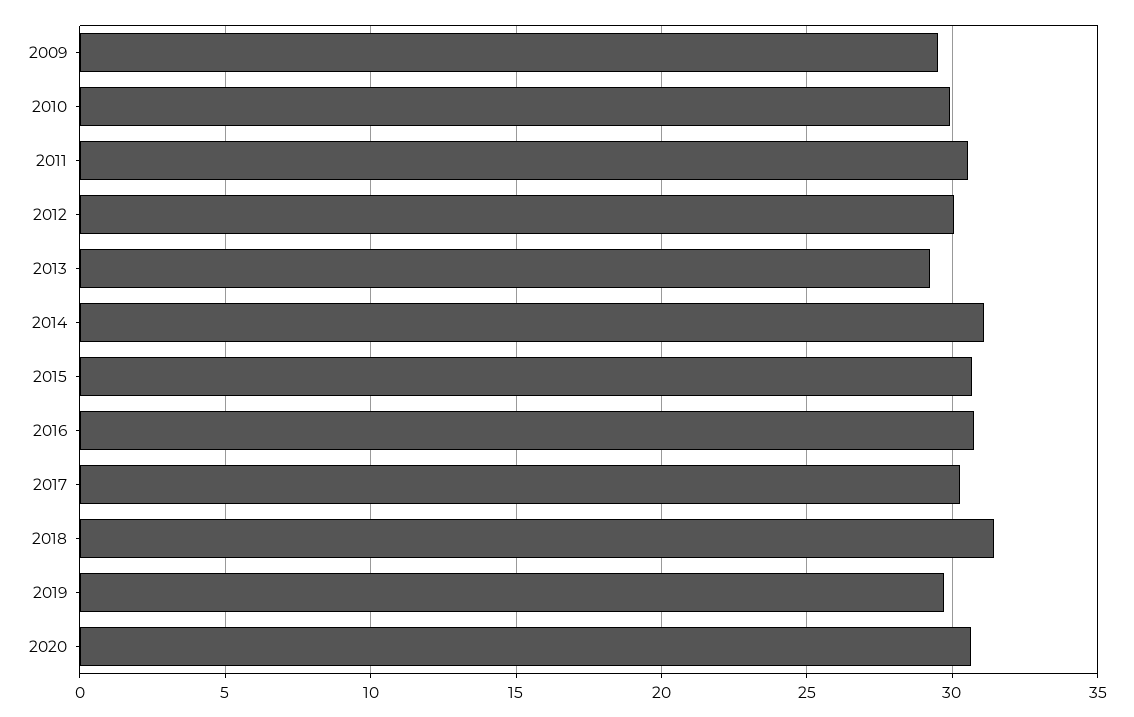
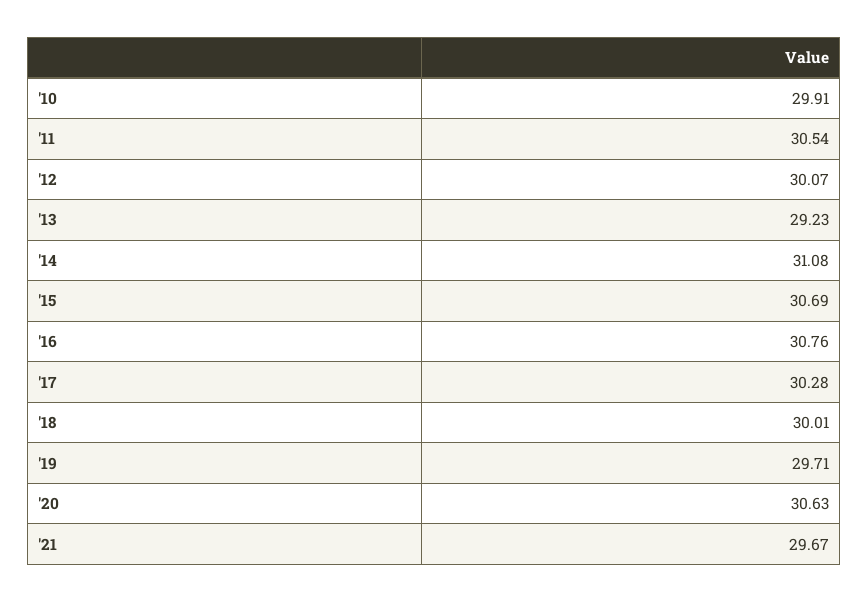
2009: 29.5 -> none
2018: 31.5 -> 30.01
'21: none -> 29.67

